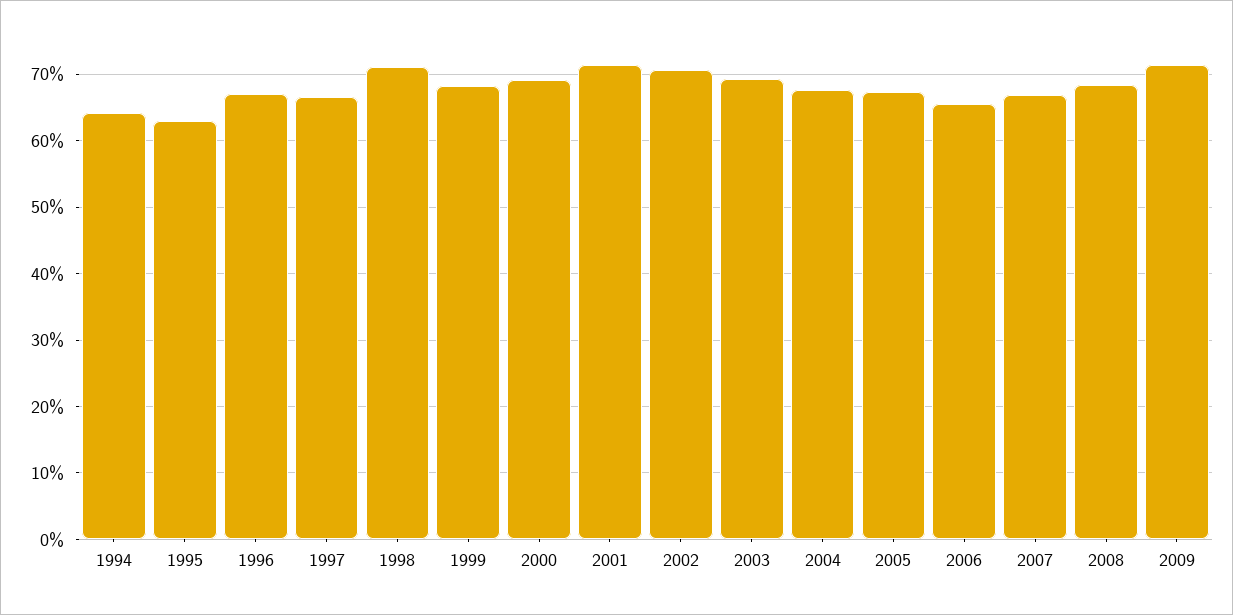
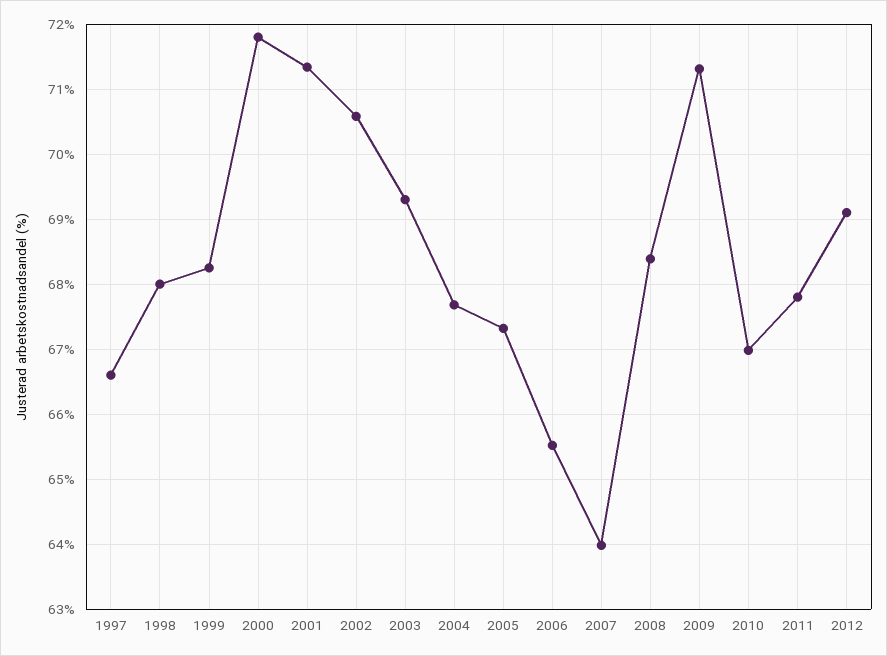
1994: 64 -> none
1995: 63 -> none
1996: 67 -> none
1998: 71 -> 68
2000: 69 -> 71.8
2007: 67 -> 64
2010: none -> 67
2011: none -> 67.8
2012: none -> 69.1

